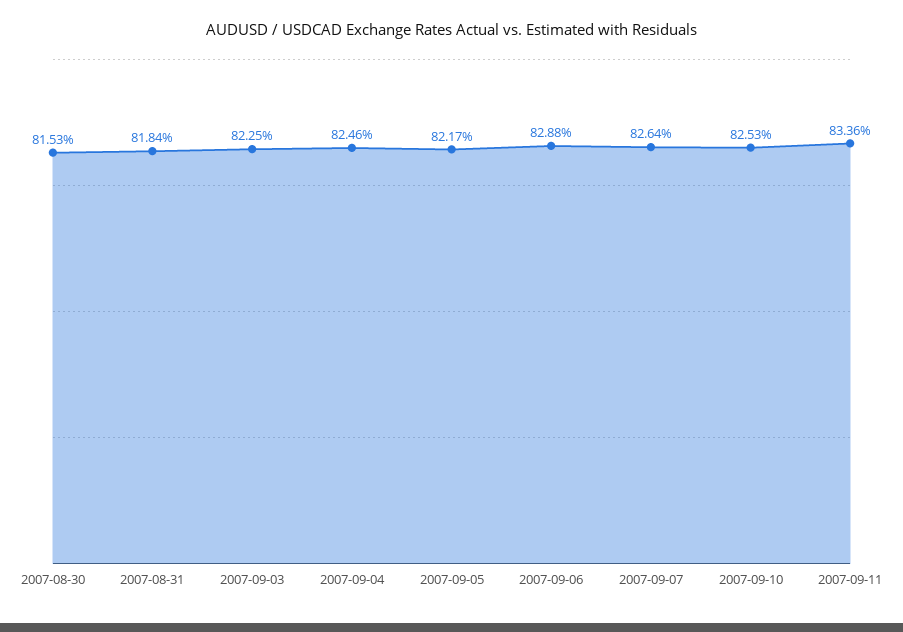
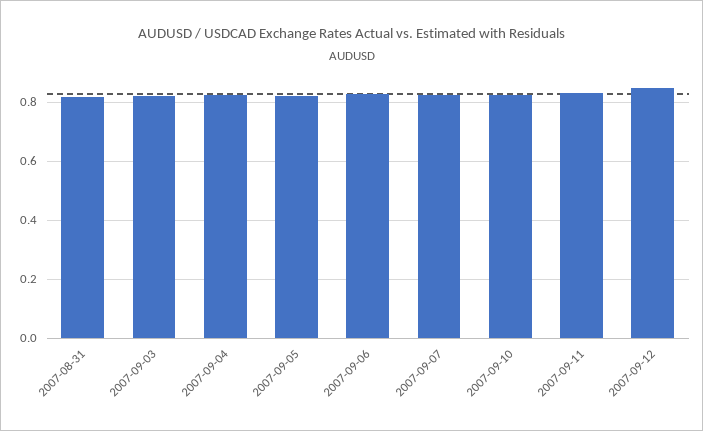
2007-08-30: 0.8153 -> none
2007-09-12: none -> 0.85

